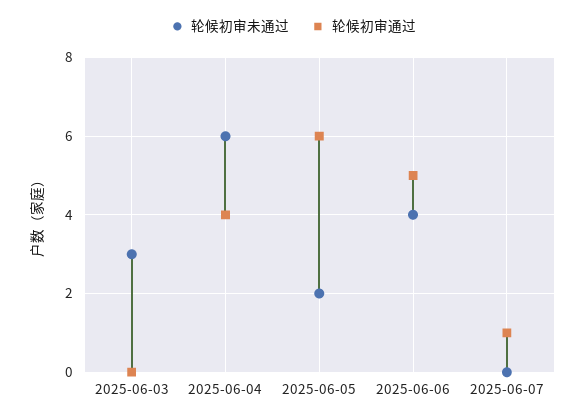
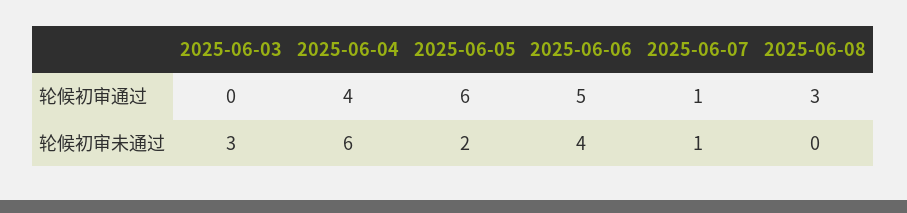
轮候初审未通过, 2025-06-07: 0 -> 1
轮候初审通过, 2025-06-08: none -> 3
轮候初审未通过, 2025-06-08: none -> 0

